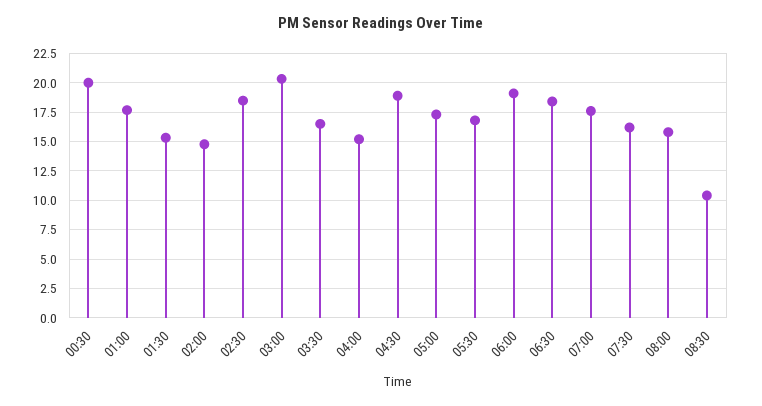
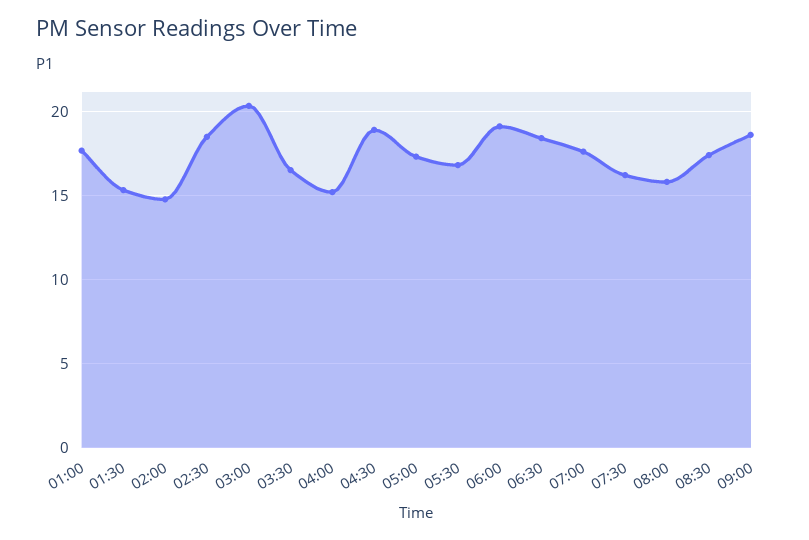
00:30: 20 -> none
08:30: 10 -> 17.5
09:00: none -> 18.5

